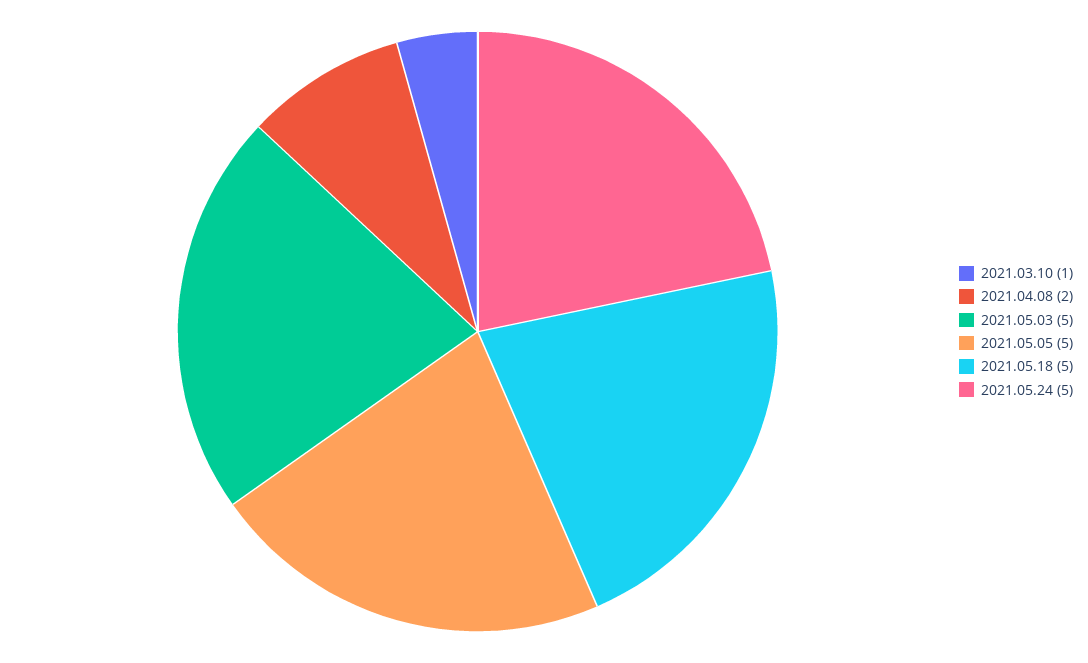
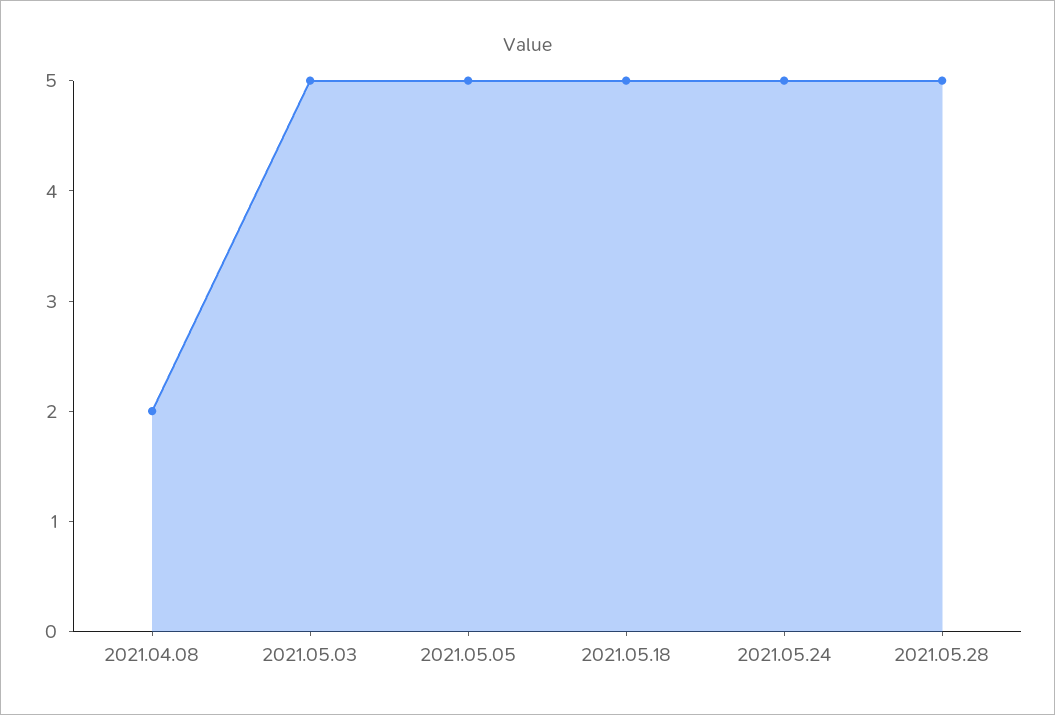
2021.03.10: 1 -> none
2021.05.28: none -> 5

